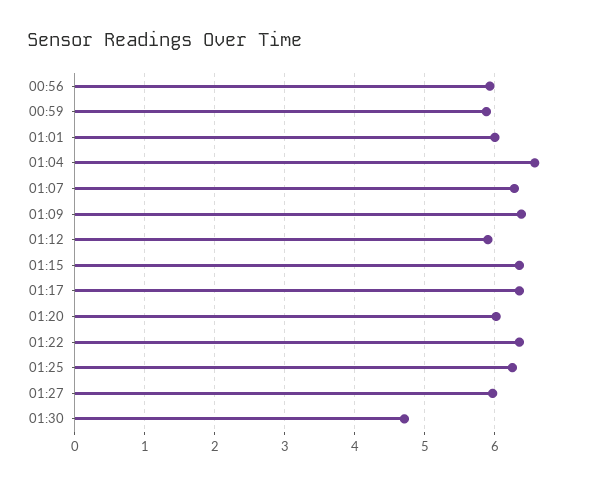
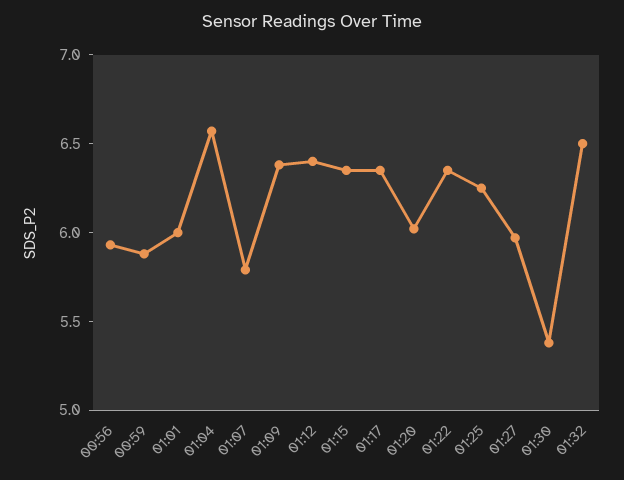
01:07: 6.3 -> 5.8
01:12: 5.9 -> 6.4
01:30: 4.7 -> 5.4
01:32: none -> 6.5

